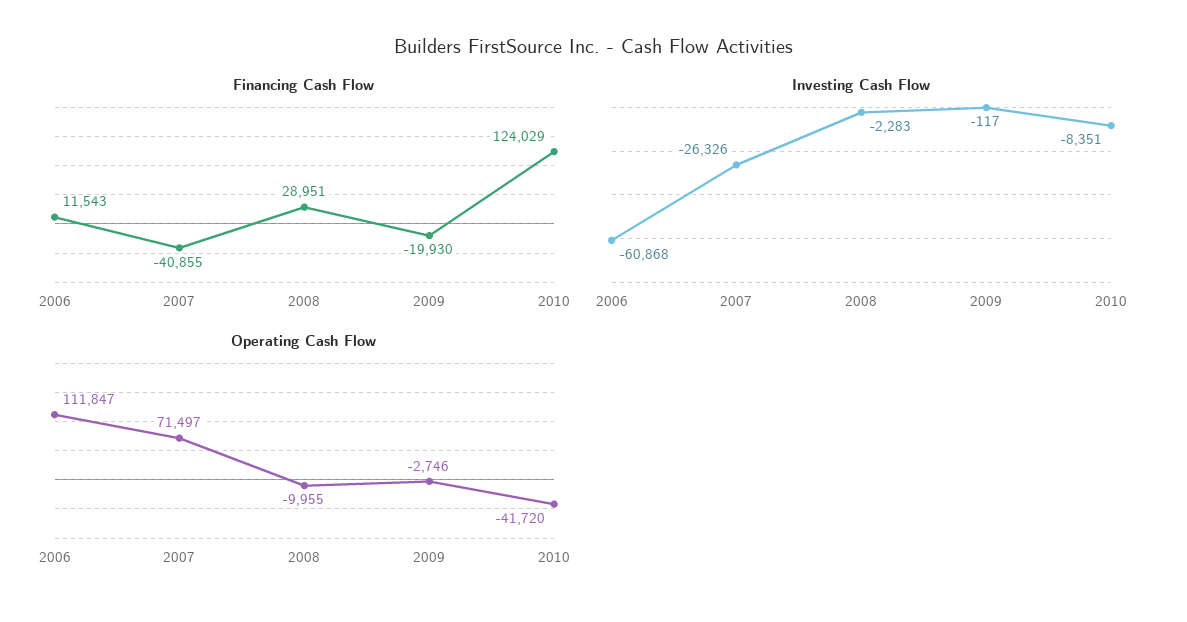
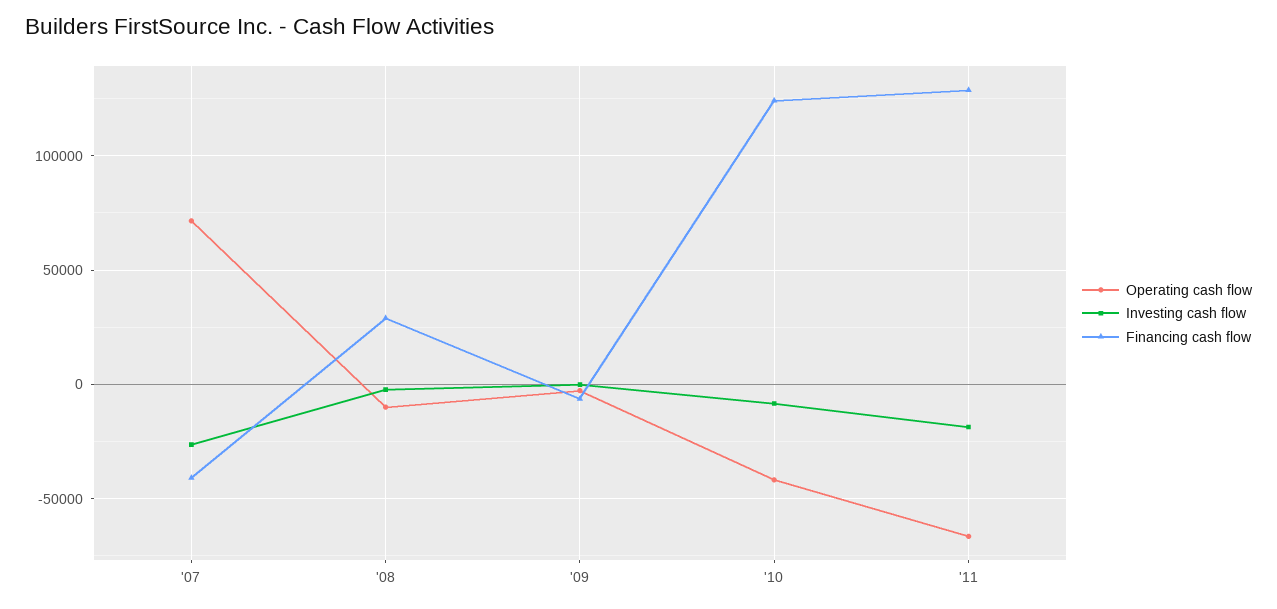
Financing Cash Flow, 2006: 11543 -> none
Financing Cash Flow, 2009: -19930 -> -5000
Investing Cash Flow, 2006: -60868 -> none
Operating Cash Flow, 2006: 111847 -> none
Operating Cash Flow, '11: none -> -65000
Investing Cash Flow, '11: none -> -20000
Financing Cash Flow, '11: none -> 130000

